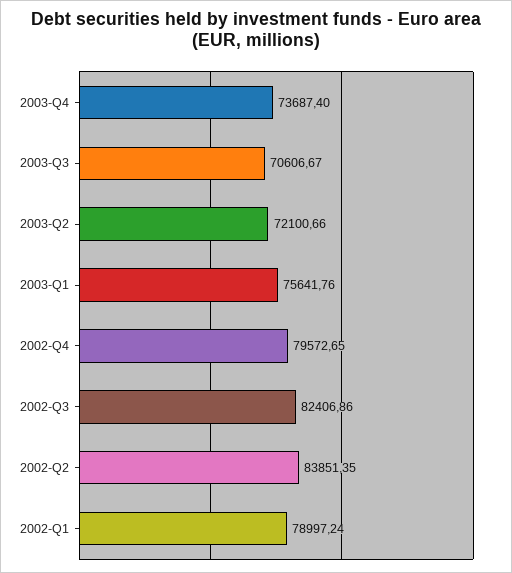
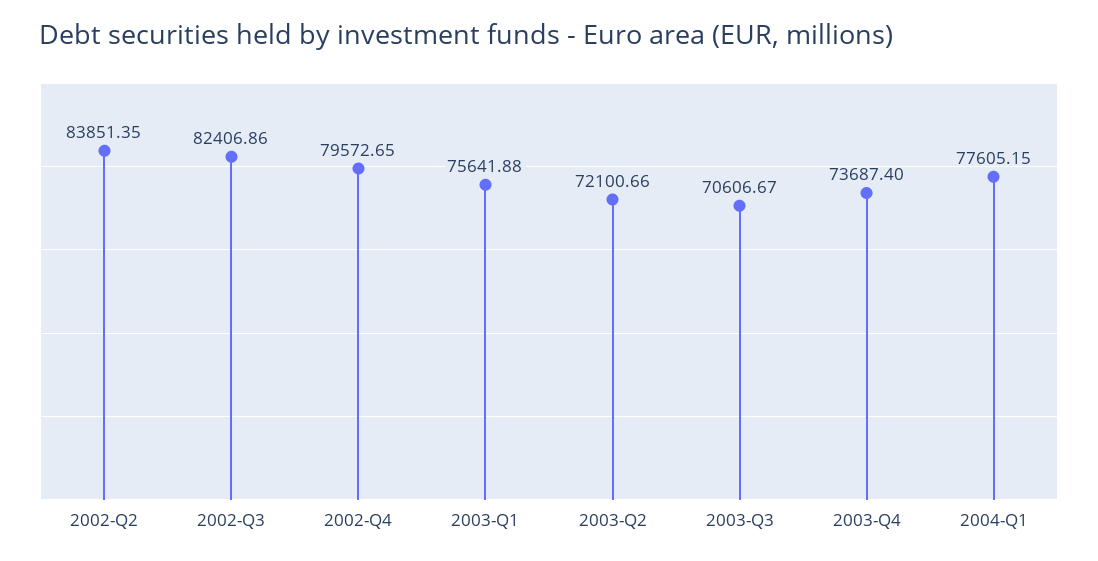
2003-Q1: 75641.76 -> 75641.88
2002-Q1: 78997.24 -> none
2004-Q1: none -> 77605.15

